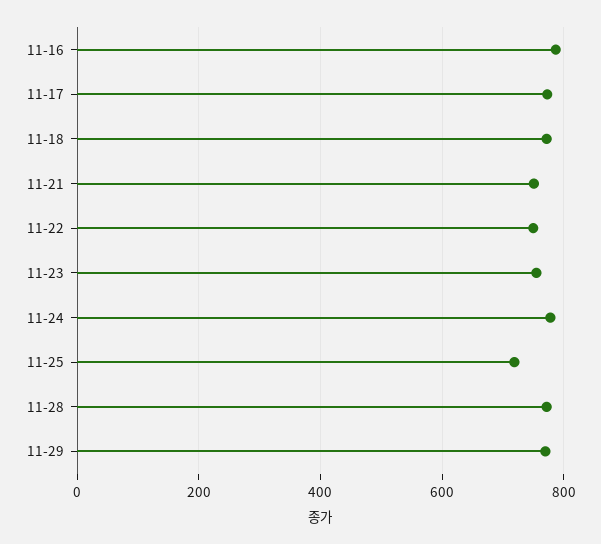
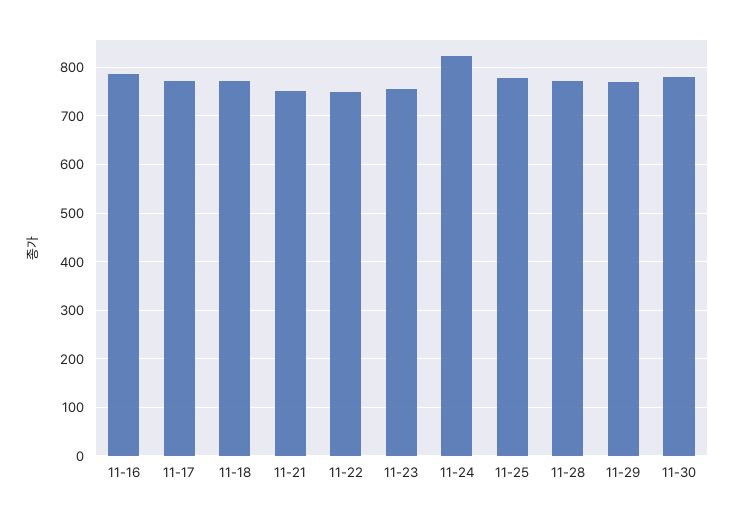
11-24: 780 -> 820
11-25: 720 -> 780
11-30: none -> 780

